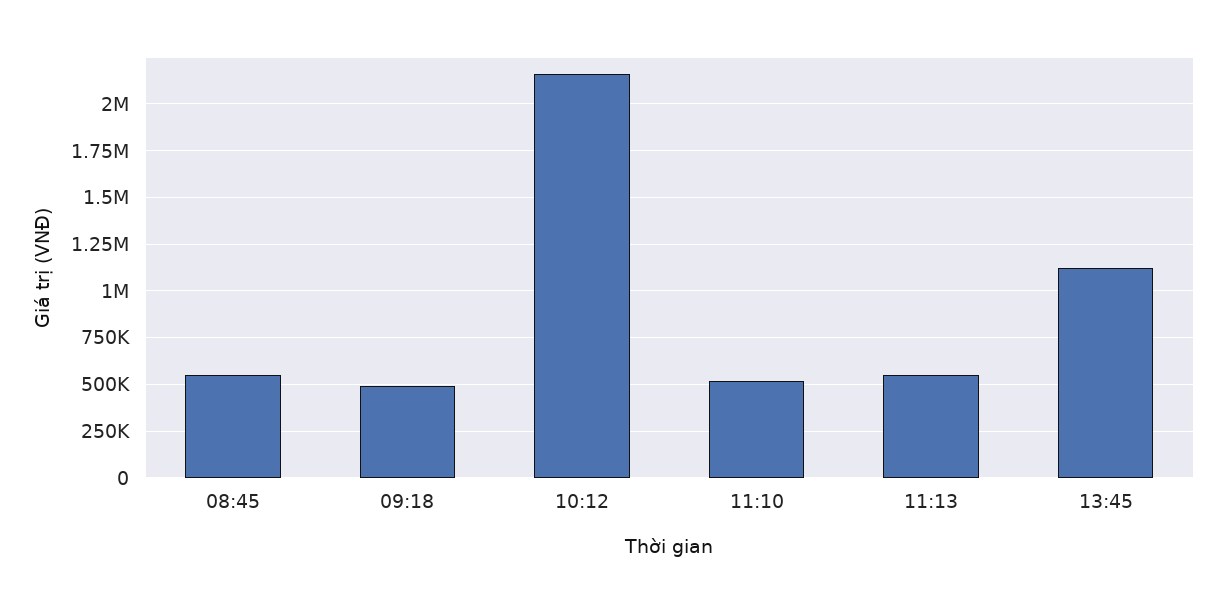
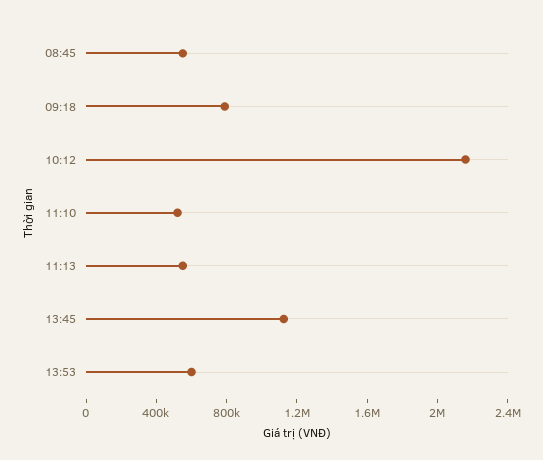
09:18: 500000 -> 800000
13:53: none -> 600000

